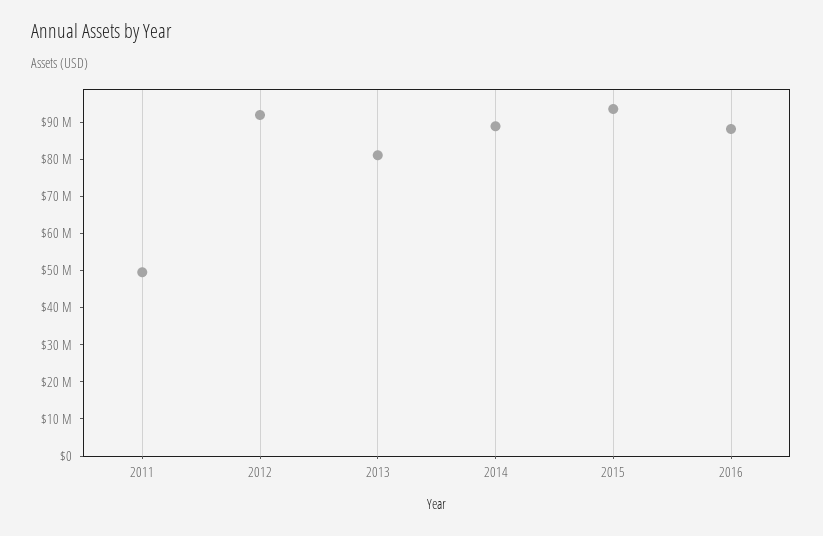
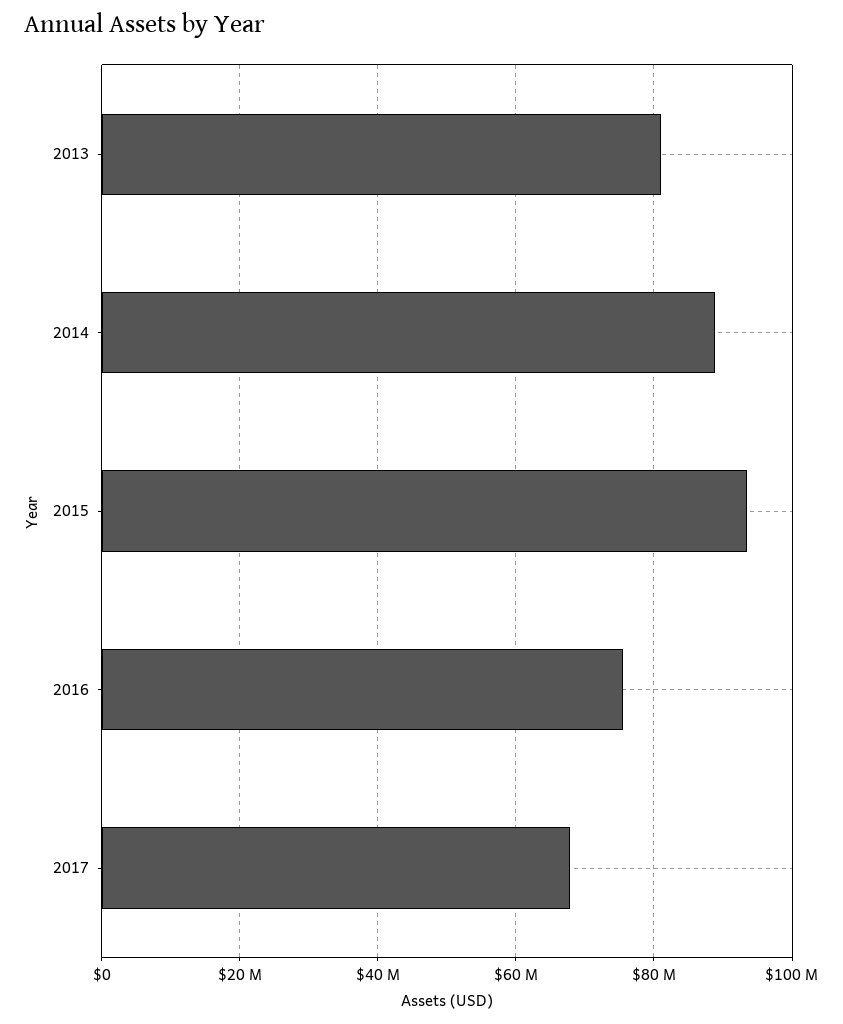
2011: 50000000 -> none
2012: 92500000 -> none
2016: 87500000 -> 76000000
2017: none -> 68000000

